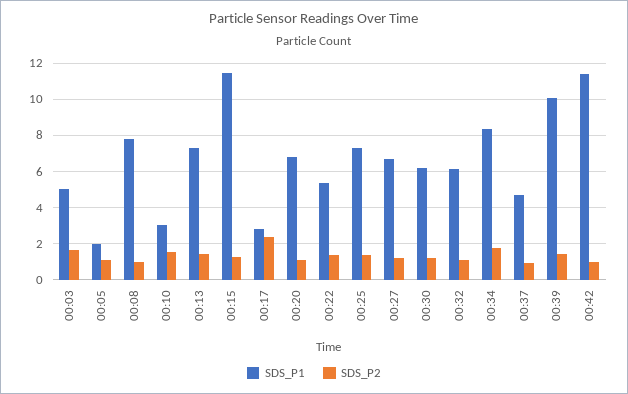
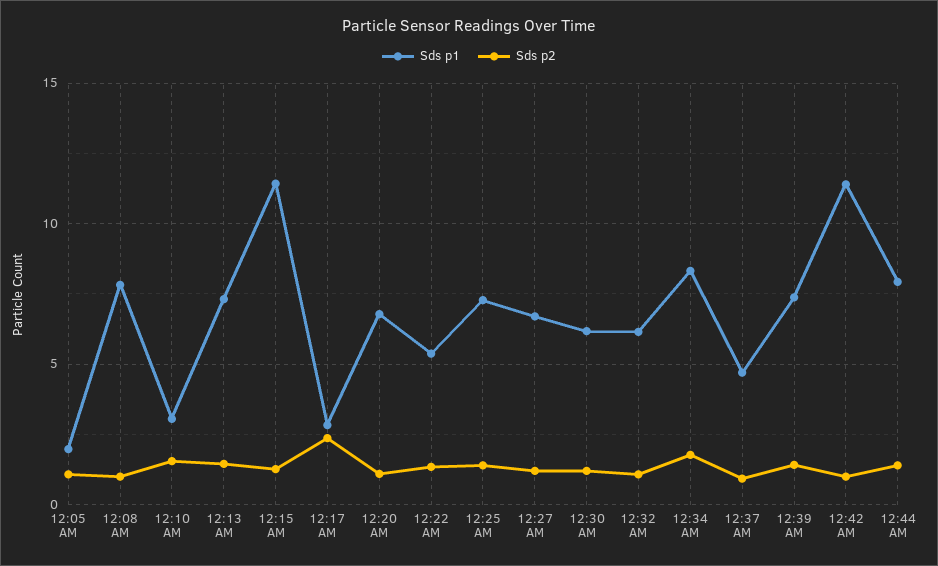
SDS_P1, 00:03: 5 -> none
SDS_P2, 00:03: 1.5 -> none
SDS_P1, 00:39: 10 -> 7.5
SDS_P1, 12:44 AM: none -> 8
SDS_P2, 12:44 AM: none -> 1.5

